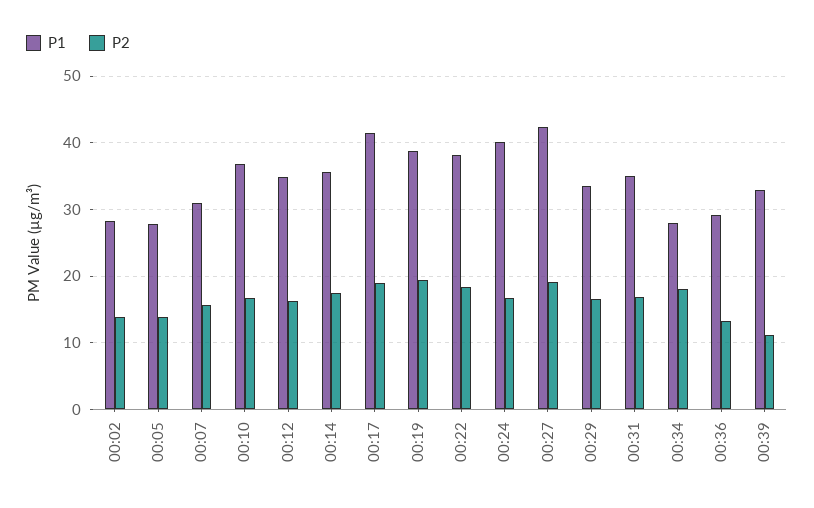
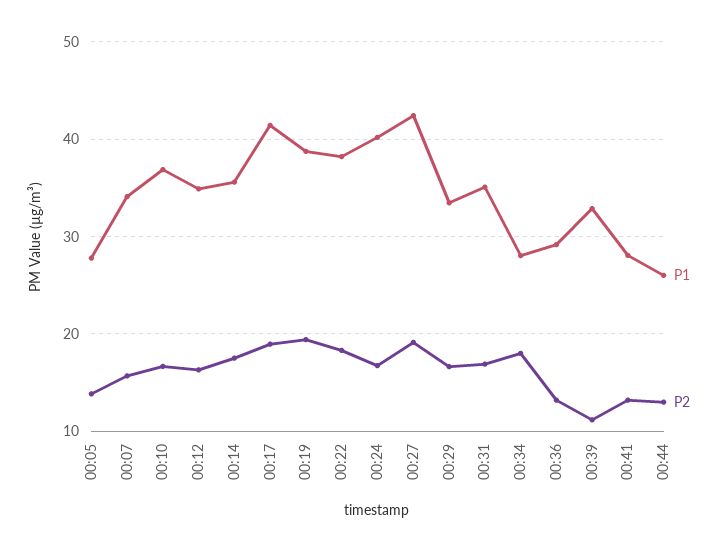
P1, 00:02: 28 -> none
P2, 00:02: 14 -> none
P1, 00:07: 31 -> 34
P1, 00:41: none -> 28
P2, 00:41: none -> 13
P1, 00:44: none -> 26
P2, 00:44: none -> 13

